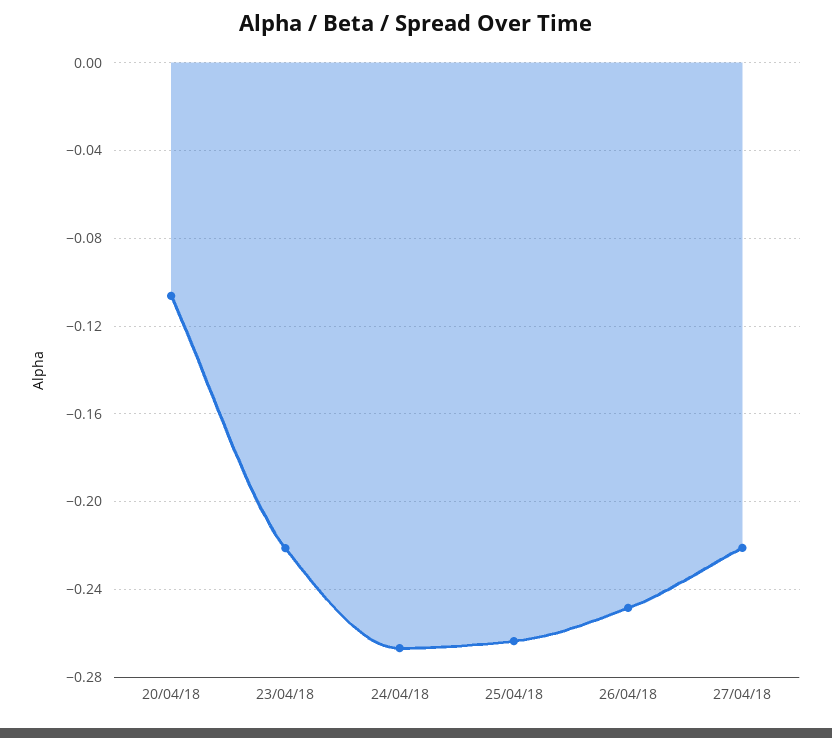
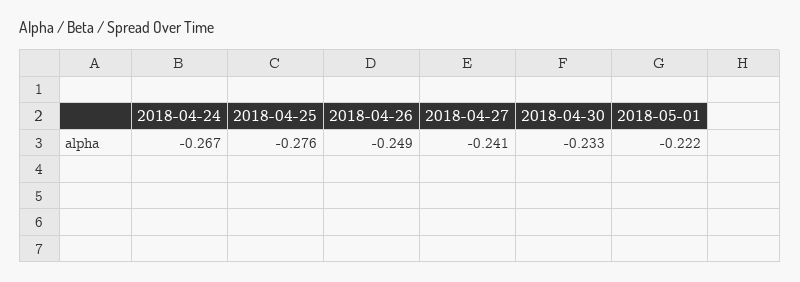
20/04/18: -0.105 -> none
23/04/18: -0.22 -> none
25/04/18: -0.265 -> -0.276
27/04/18: -0.22 -> -0.241
2018-04-30: none -> -0.233
2018-05-01: none -> -0.222

